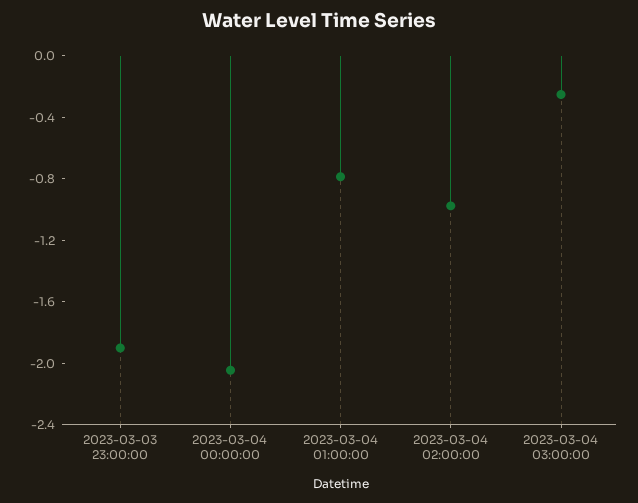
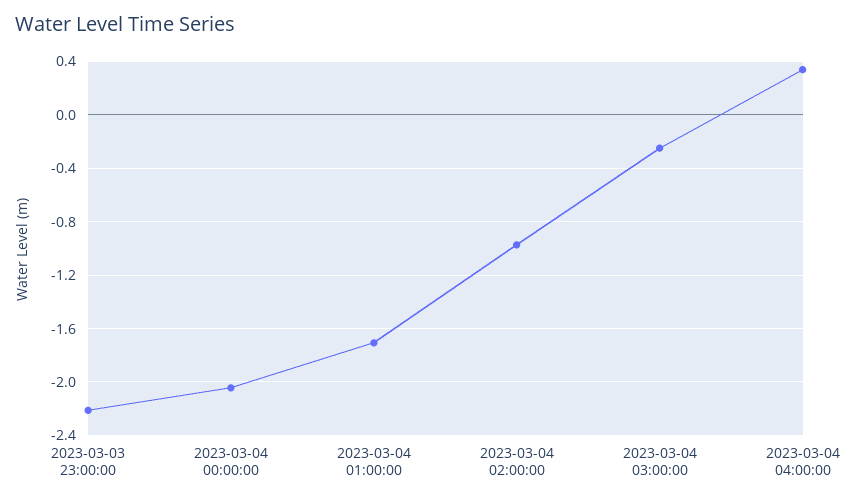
2023-03-03 23:00:00: -1.9 -> -2.2
2023-03-04 01:00:00: -0.8 -> -1.7
2023-03-04 04:00:00: none -> 0.35

